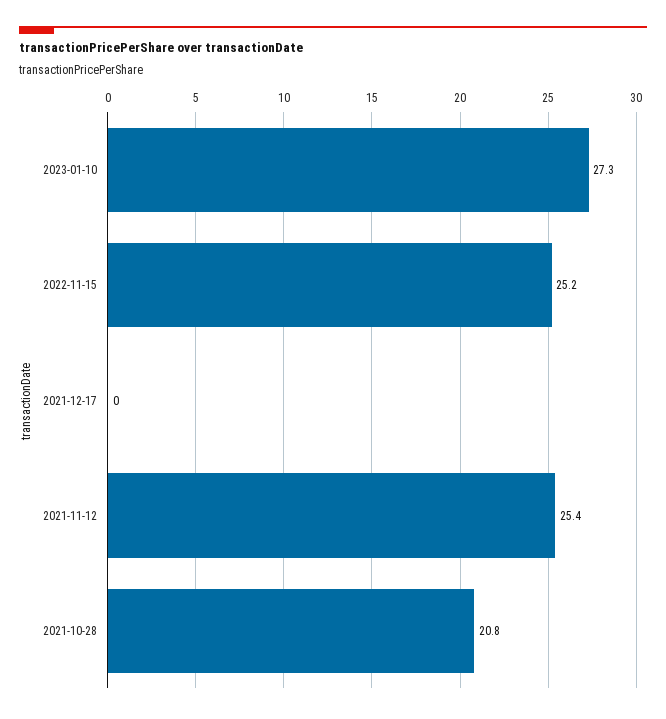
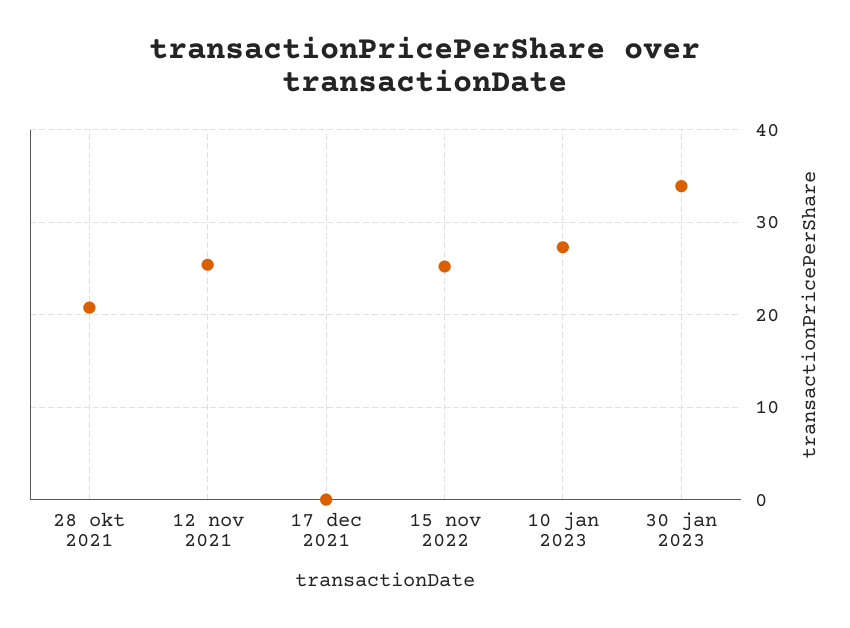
30 jan 2023: none -> 34

